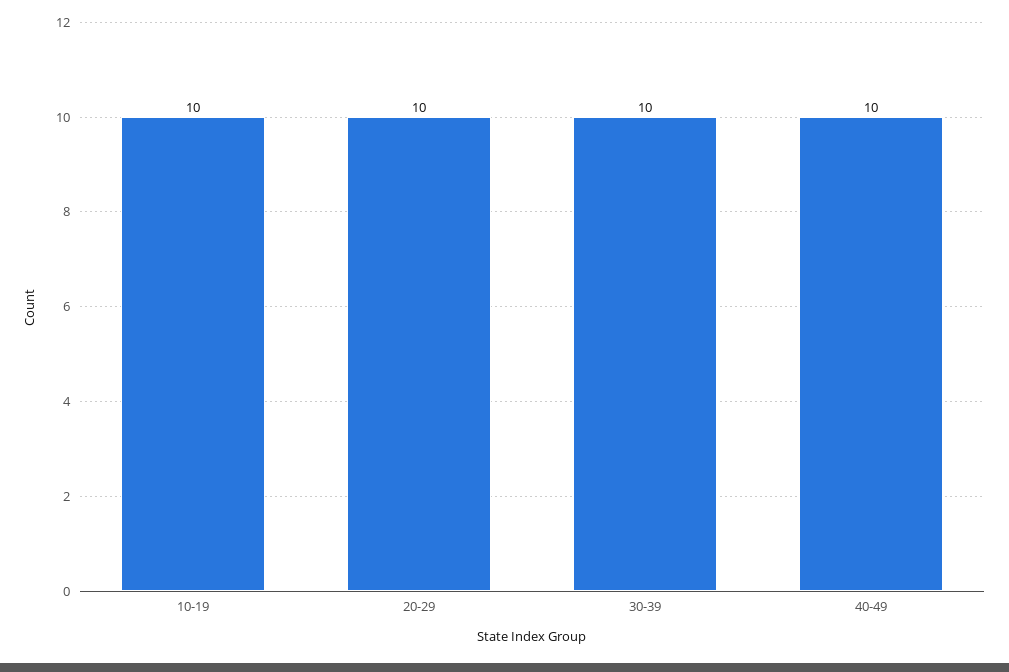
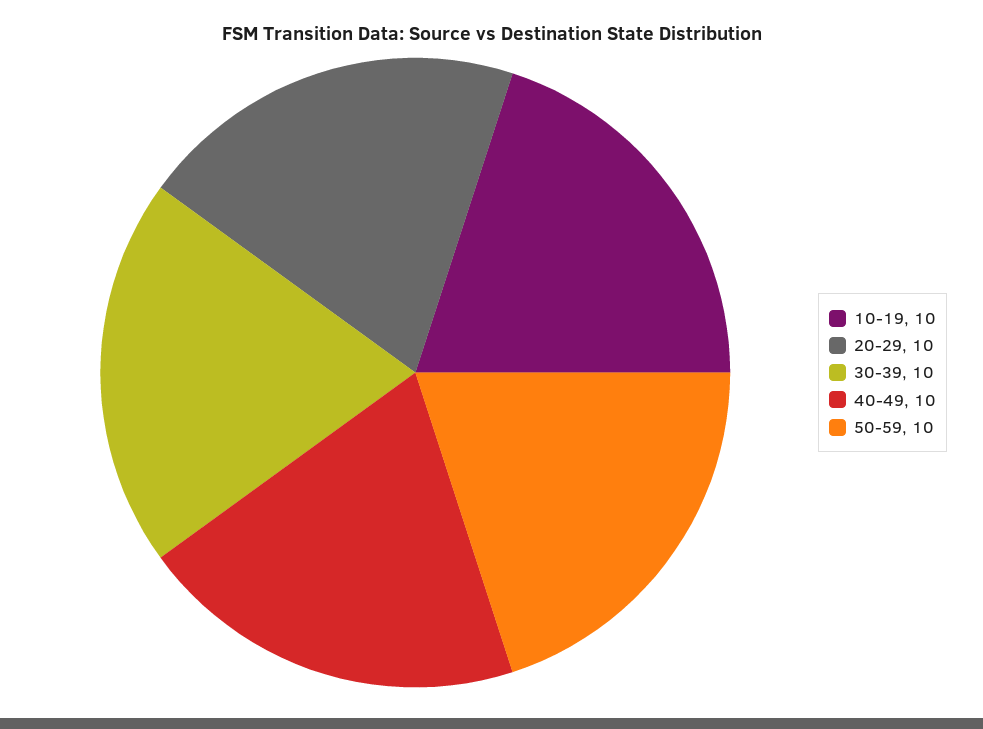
50-59: none -> 10

